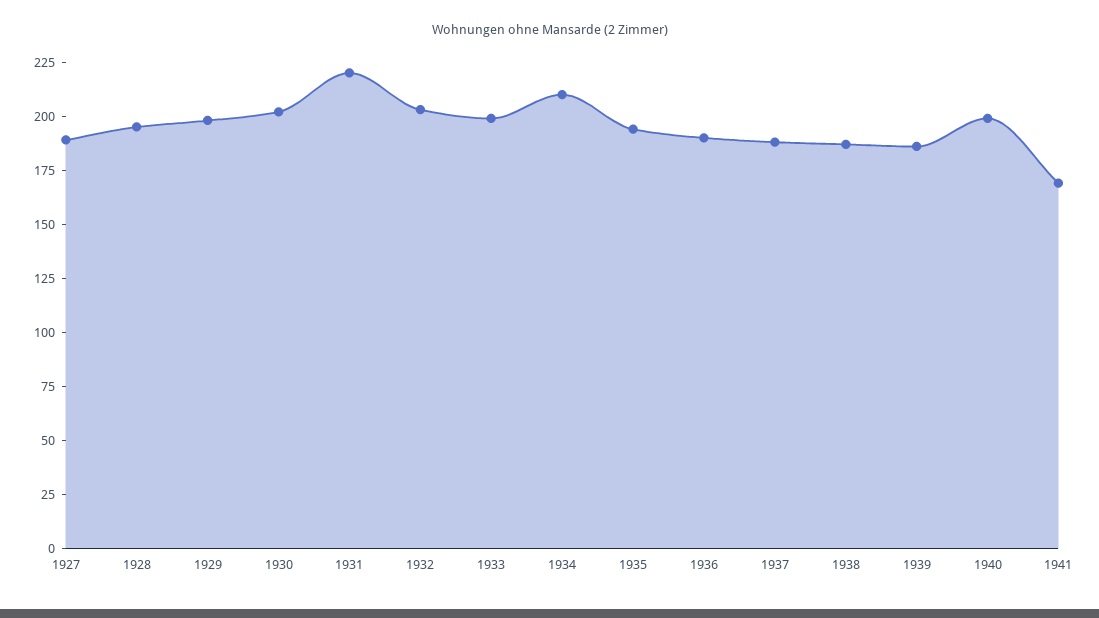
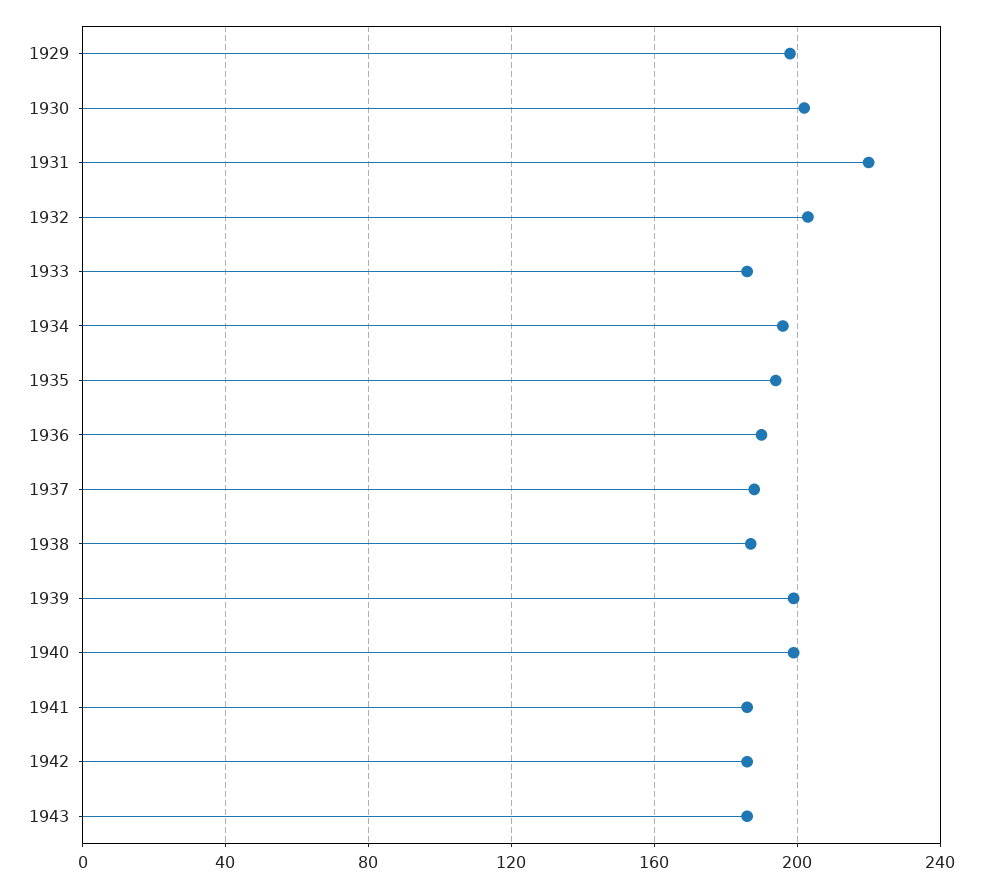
1927: 190 -> none
1928: 195 -> none
1933: 200 -> 185
1934: 210 -> 195
1939: 185 -> 200
1941: 170 -> 185
1942: none -> 185
1943: none -> 185

